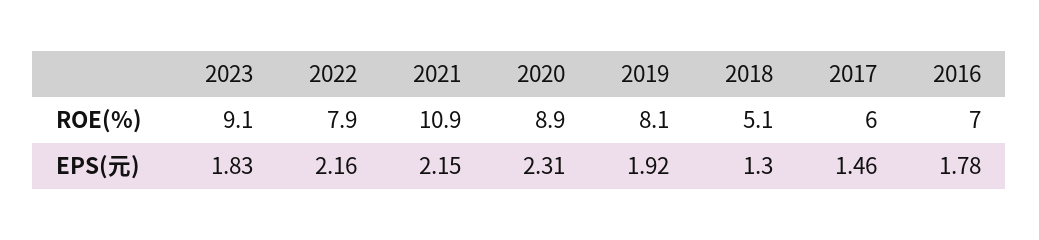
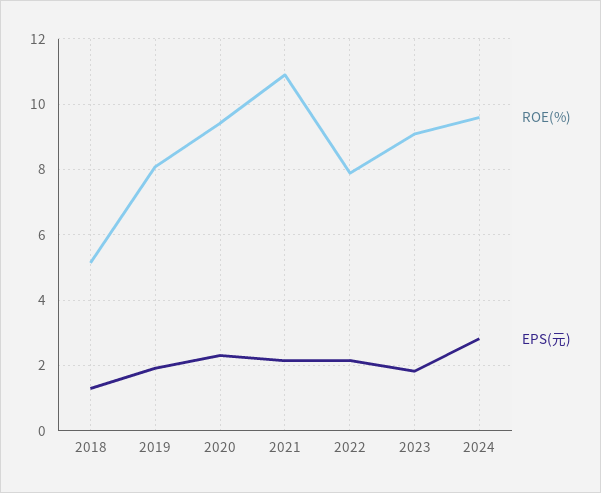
ROE(%), 2020: 8.9 -> 9.4
ROE(%), 2017: 6 -> none
ROE(%), 2016: 7 -> none
EPS(元), 2017: 1.46 -> none
EPS(元), 2016: 1.78 -> none
ROE(%), 2024: none -> 9.6
EPS(元), 2024: none -> 2.8

